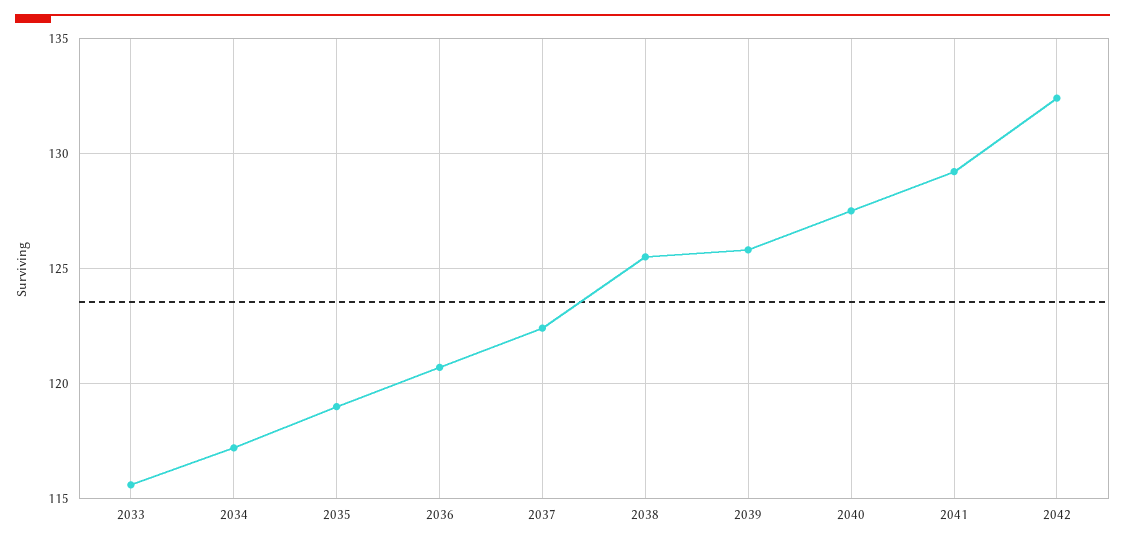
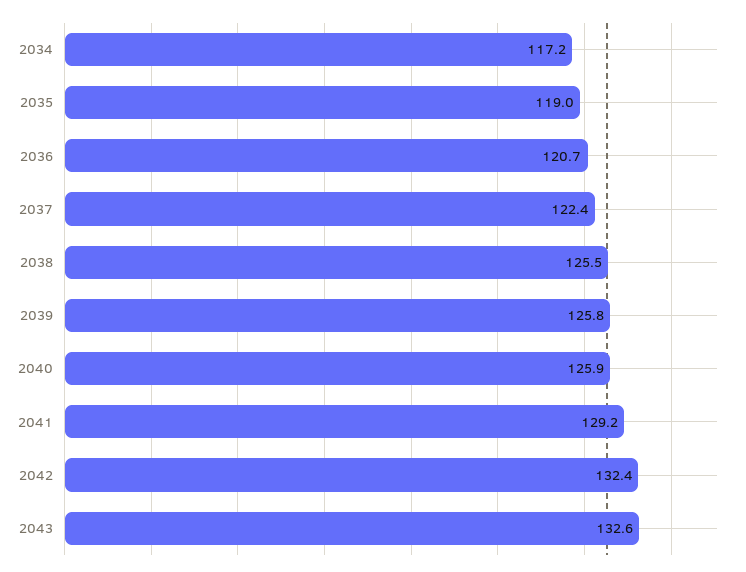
2033: 115.5 -> none
2040: 127.5 -> 125.9
2043: none -> 132.6

